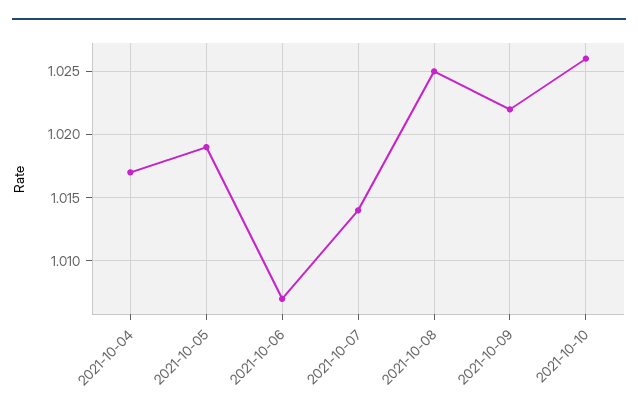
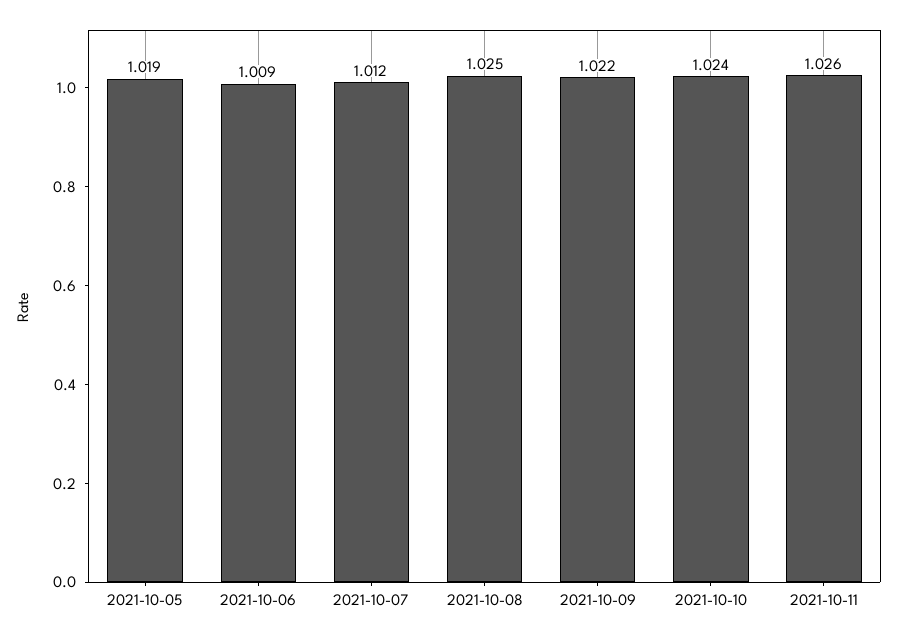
2021-10-04: 1.017 -> none
2021-10-06: 1.007 -> 1.009
2021-10-07: 1.014 -> 1.012
2021-10-10: 1.026 -> 1.024
2021-10-11: none -> 1.026

